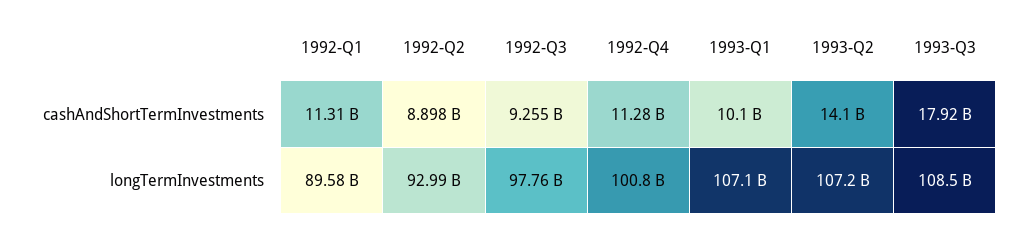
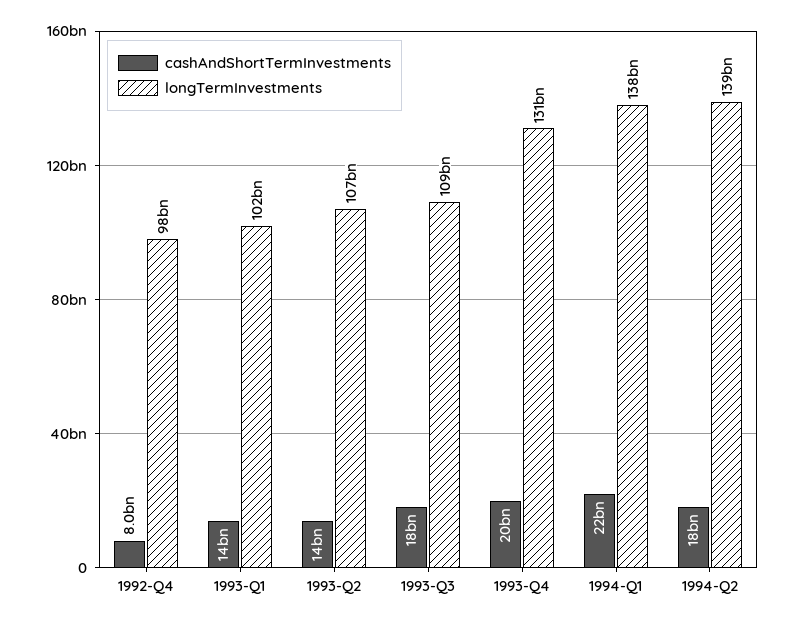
cashAndShortTermInvestments, 1992-Q1: 11310000000 -> none
cashAndShortTermInvestments, 1992-Q2: 8898000000 -> none
cashAndShortTermInvestments, 1992-Q3: 9255000000 -> none
cashAndShortTermInvestments, 1992-Q4: 11280000000 -> 8000000000
cashAndShortTermInvestments, 1993-Q1: 10100000000 -> 14000000000
longTermInvestments, 1992-Q1: 89580000000 -> none
longTermInvestments, 1992-Q2: 92990000000 -> none
longTermInvestments, 1992-Q3: 97760000000 -> none
longTermInvestments, 1992-Q4: 100800000000 -> 98000000000
longTermInvestments, 1993-Q1: 107100000000 -> 102000000000
cashAndShortTermInvestments, 1993-Q4: none -> 20000000000
longTermInvestments, 1993-Q4: none -> 131000000000
cashAndShortTermInvestments, 1994-Q1: none -> 22000000000
longTermInvestments, 1994-Q1: none -> 138000000000
cashAndShortTermInvestments, 1994-Q2: none -> 18000000000
longTermInvestments, 1994-Q2: none -> 139000000000

